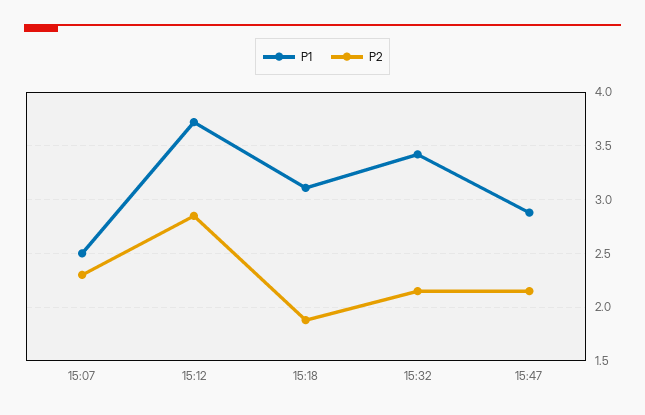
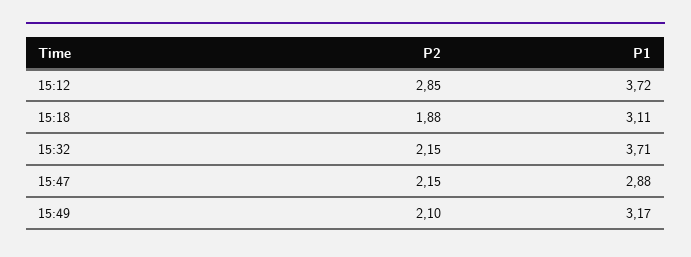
P1, 15:07: 2.5 -> none
P2, 15:07: 2.3 -> none
P1, 15:32: 3.4 -> 3.71
P2, 15:49: none -> 2.1
P1, 15:49: none -> 3.17

